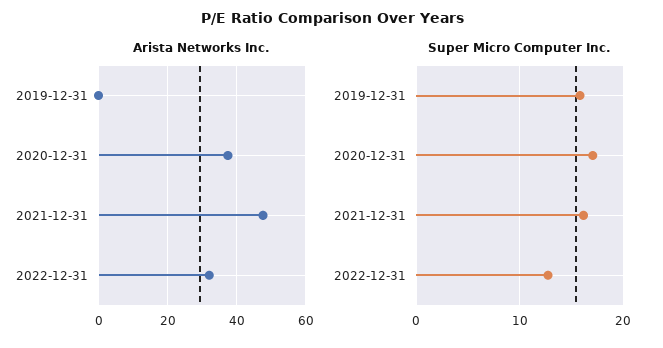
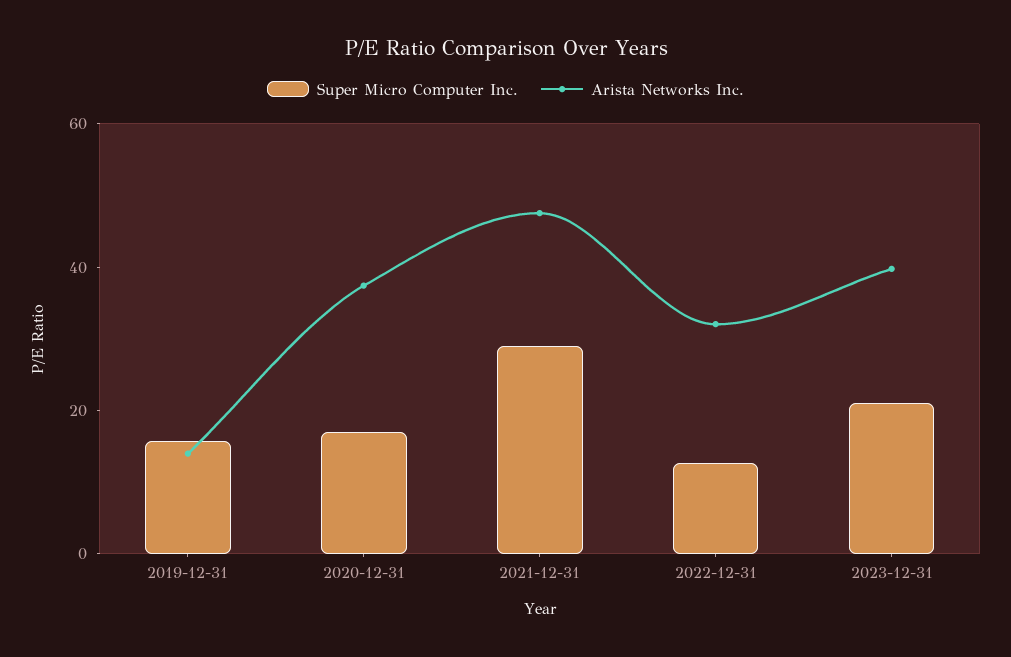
Arista Networks Inc., 2019-12-31: 0 -> 15
Super Micro Computer Inc., 2021-12-31: 16 -> 30
Super Micro Computer Inc., 2023-12-31: none -> 20
Arista Networks Inc., 2023-12-31: none -> 40

